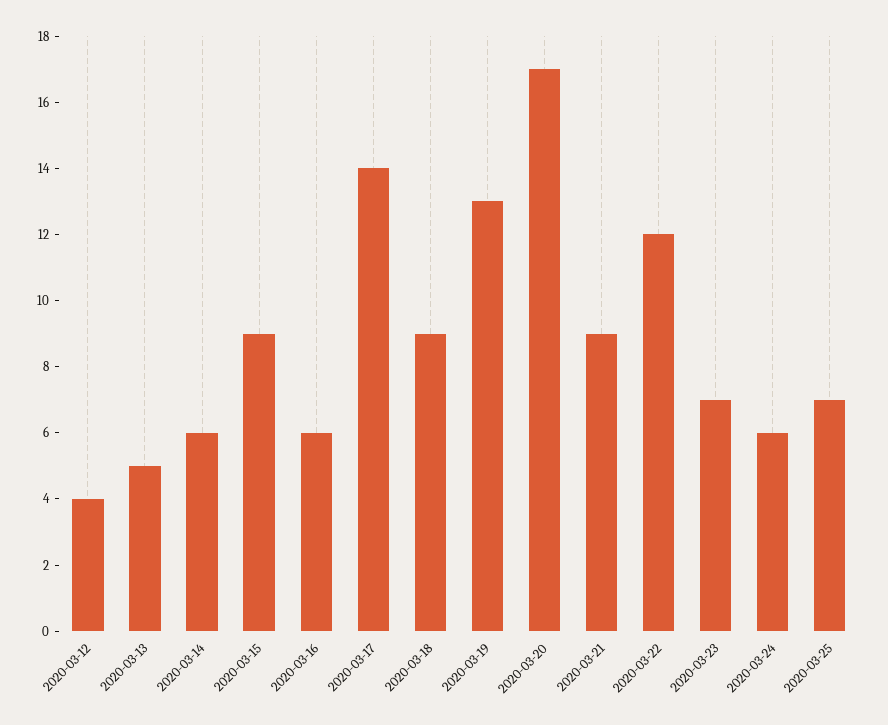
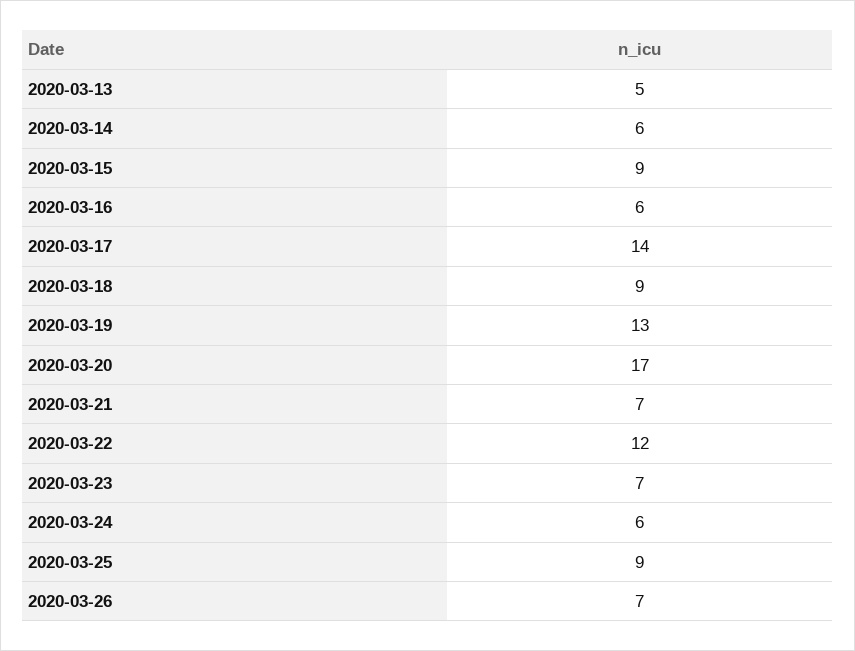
2020-03-12: 4 -> none
2020-03-21: 9 -> 7
2020-03-25: 7 -> 9
2020-03-26: none -> 7

